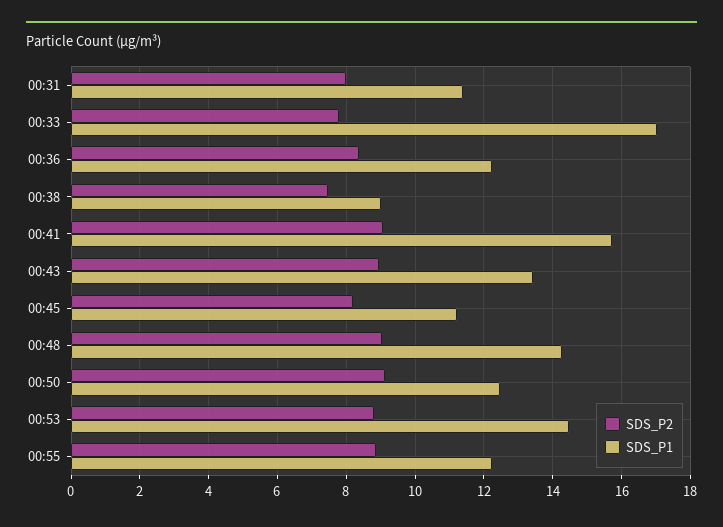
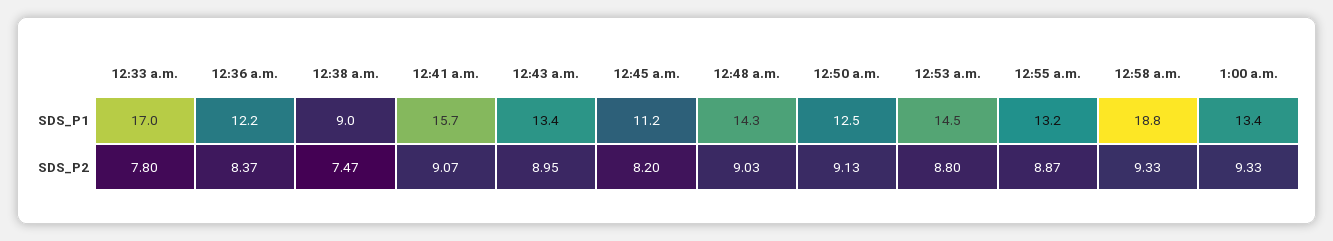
SDS_P2, 00:31: 8 -> none
SDS_P1, 00:31: 11.4 -> none
SDS_P1, 00:55: 12.2 -> 13.2
SDS_P1, 12:58 a.m.: none -> 18.8
SDS_P1, 1:00 a.m.: none -> 13.4
SDS_P2, 12:58 a.m.: none -> 9.33
SDS_P2, 1:00 a.m.: none -> 9.33

